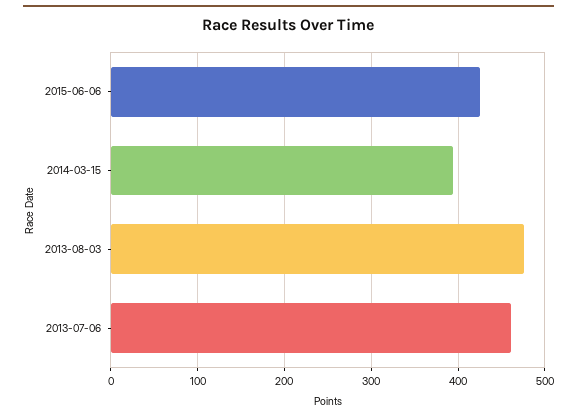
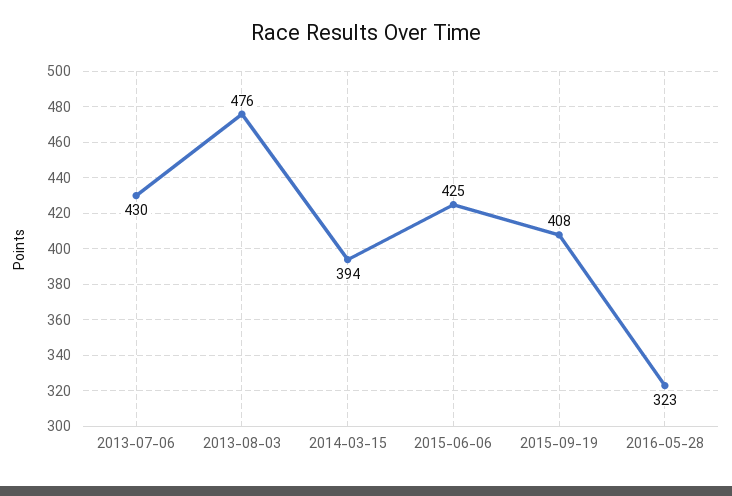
2013-07-06: 460 -> 430
2015-09-19: none -> 408
2016-05-28: none -> 323

